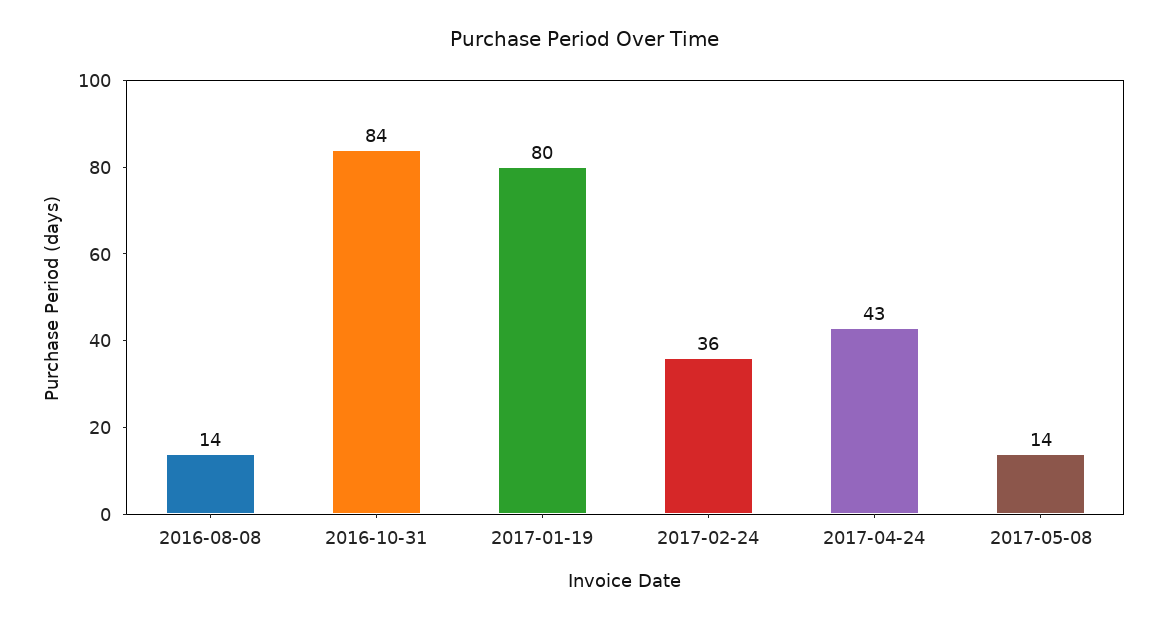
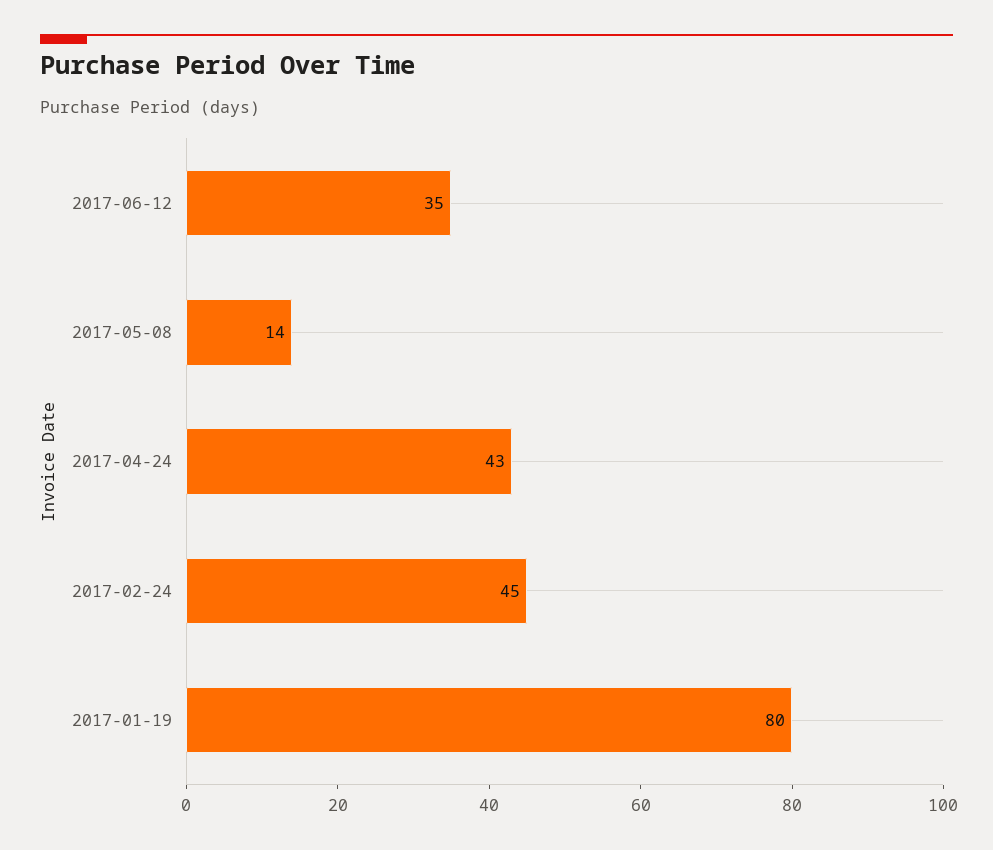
2016-08-08: 14 -> none
2016-10-31: 84 -> none
2017-02-24: 36 -> 45
2017-06-12: none -> 35

